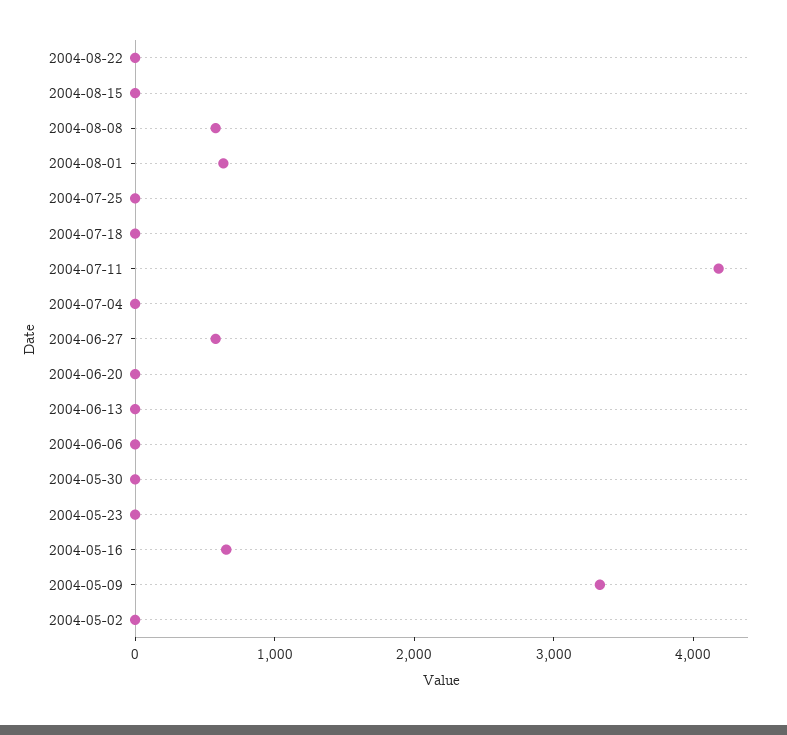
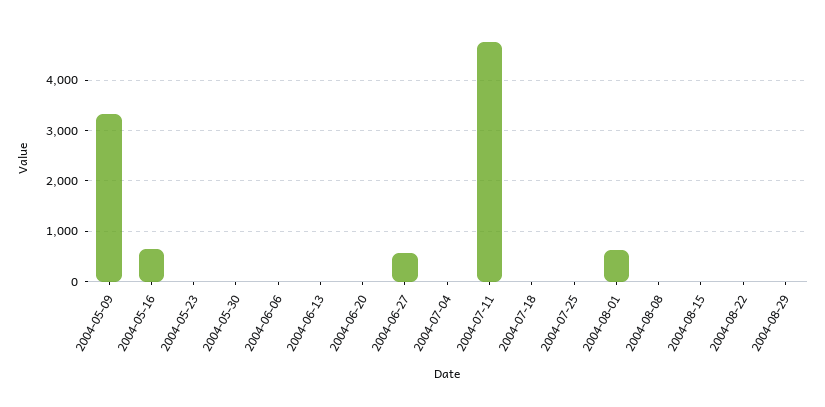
2004-08-08: 600 -> 0
2004-07-11: 4200 -> 4800
2004-05-02: 0 -> none
2004-08-29: none -> 0

